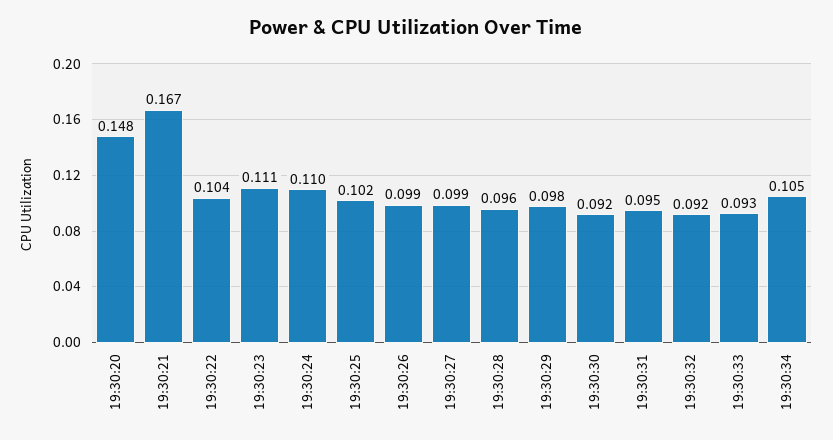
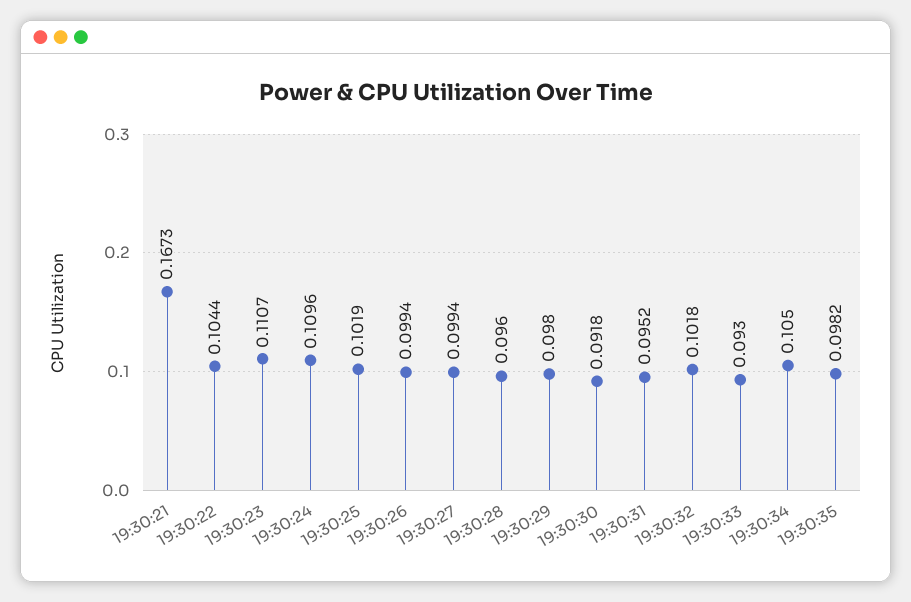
19:30:20: 0.148 -> none
19:30:32: 0.092 -> 0.1018
19:30:35: none -> 0.0982

